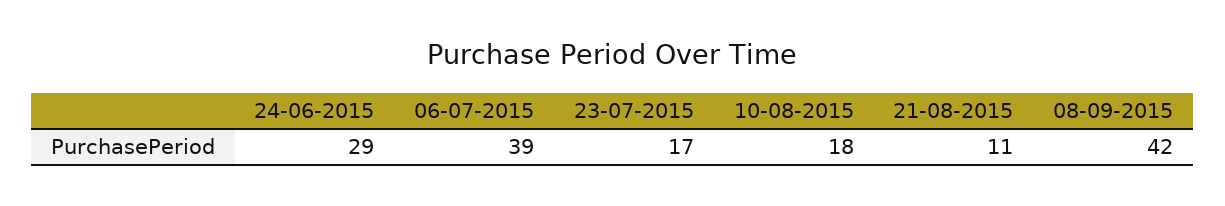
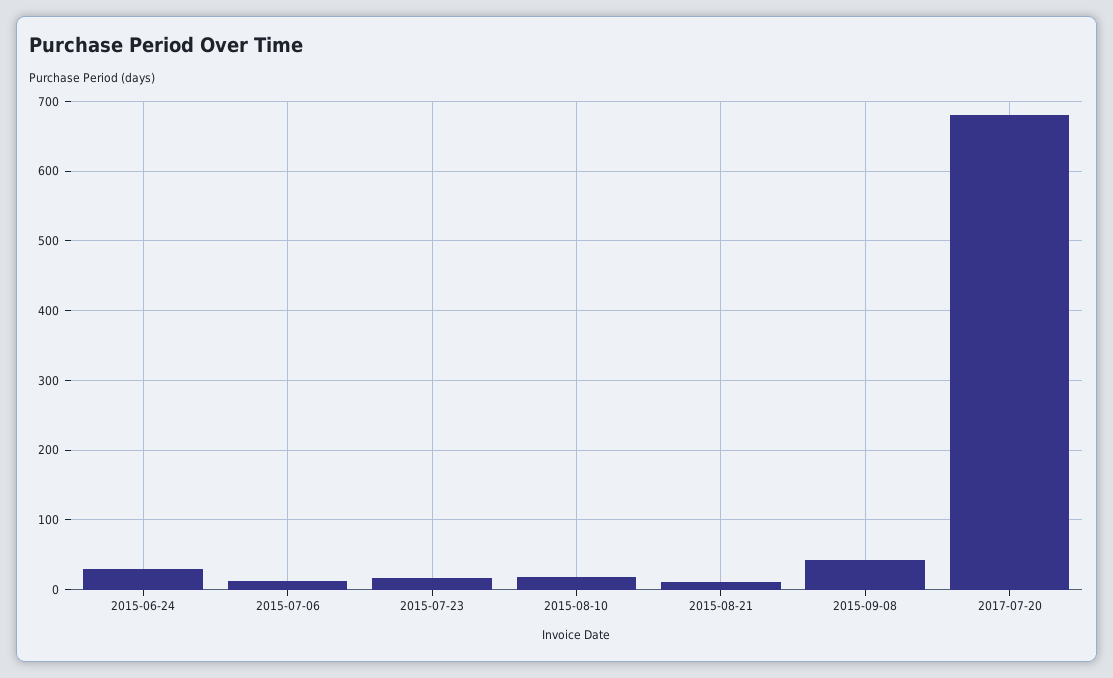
06-07-2015: 39 -> 10
2017-07-20: none -> 680

